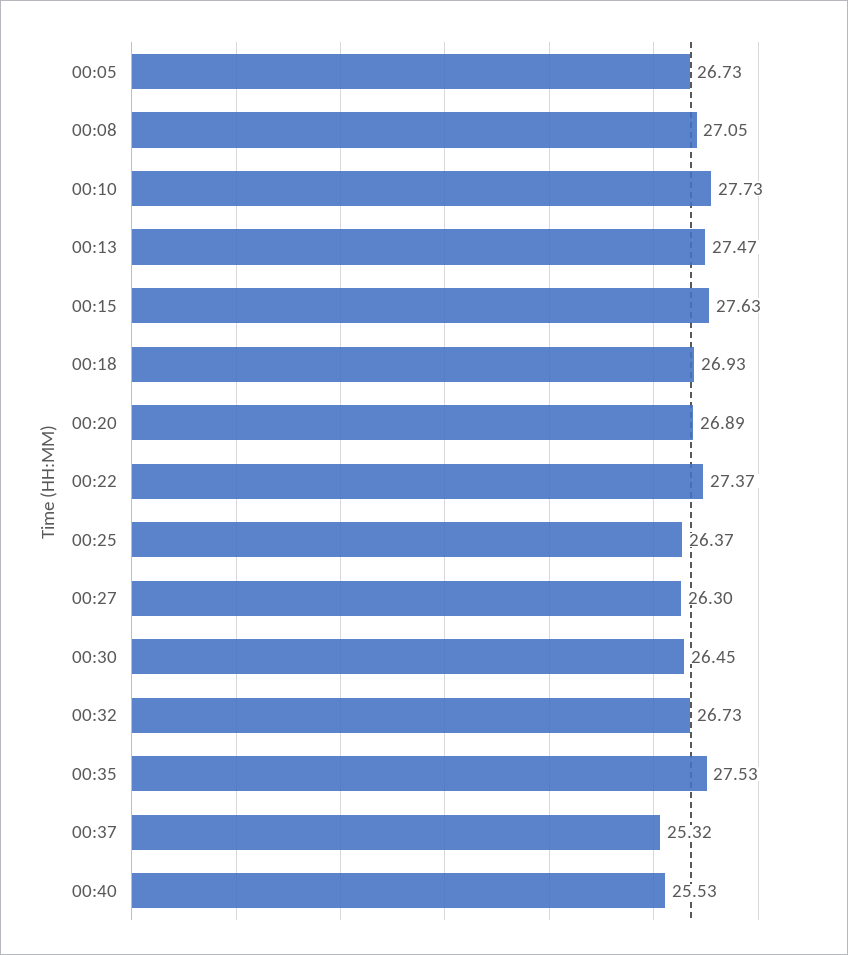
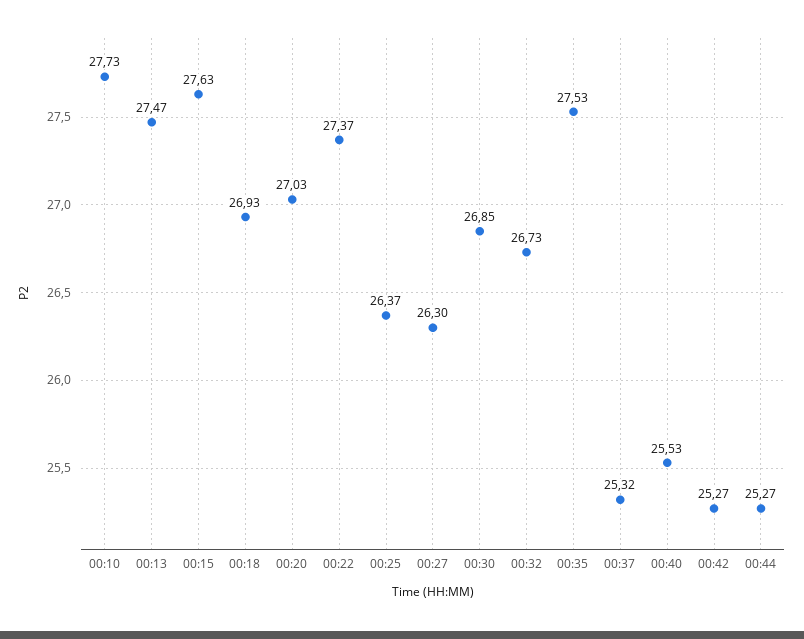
00:05: 26.73 -> none
00:08: 27.05 -> none
00:20: 26.89 -> 27.03
00:30: 26.45 -> 26.85
00:42: none -> 25.27
00:44: none -> 25.27

